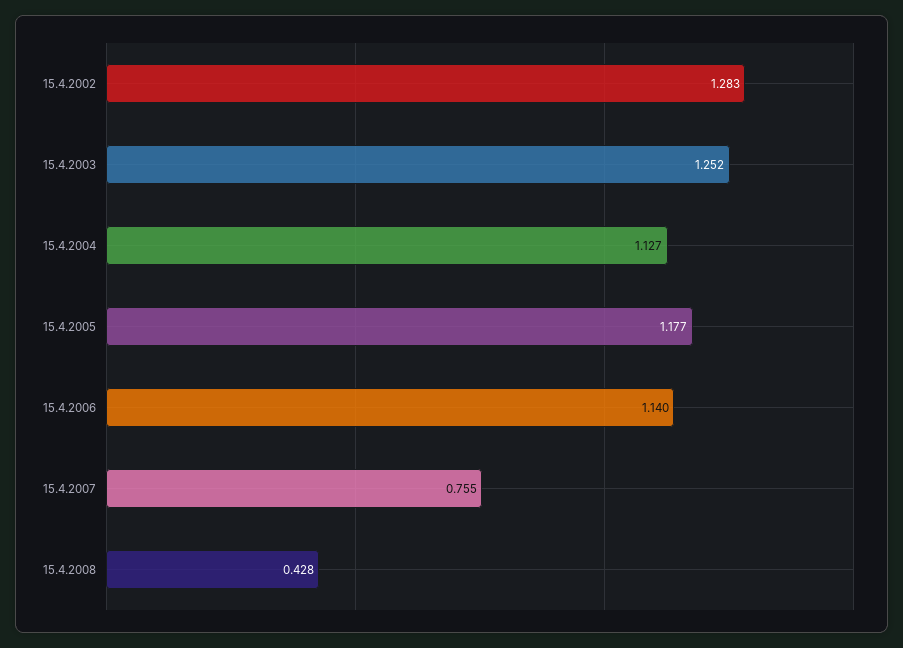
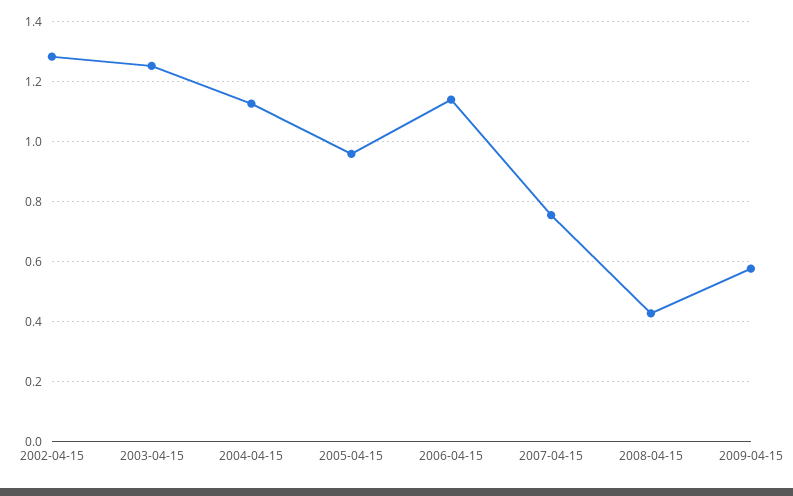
15.4.2005: 1.177 -> 0.96
2009-04-15: none -> 0.58

